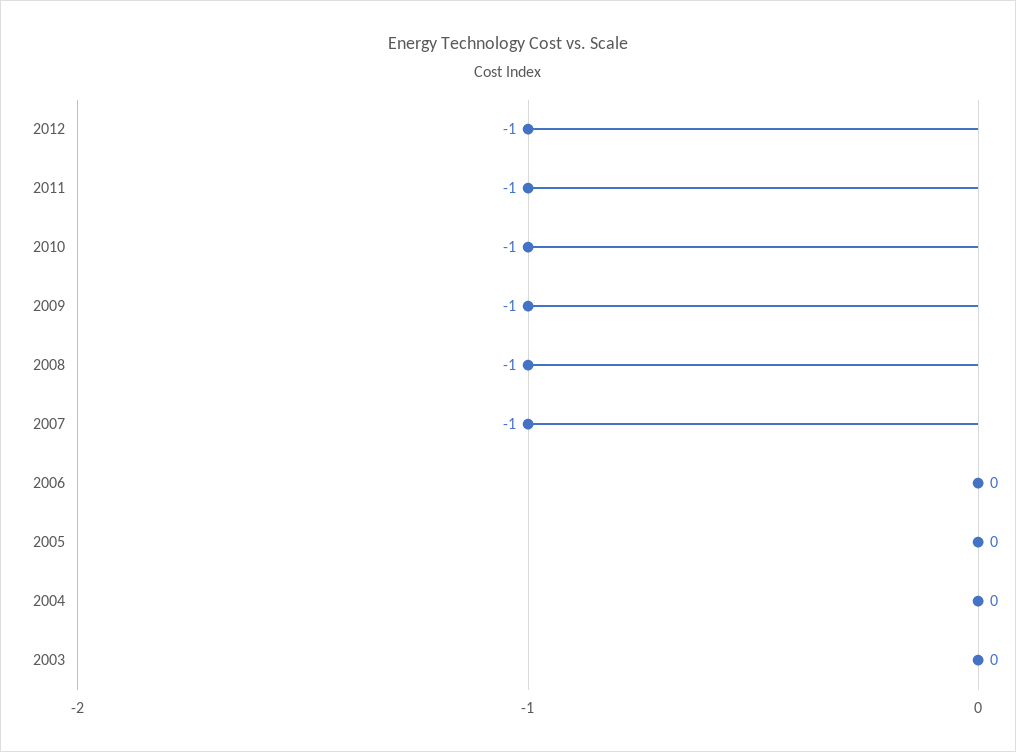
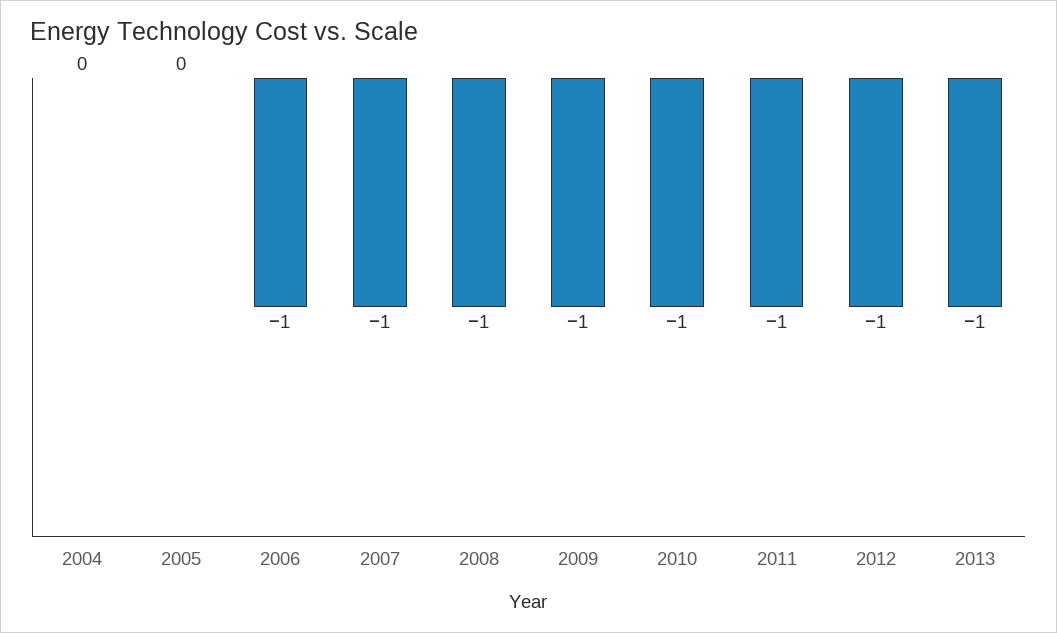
2006: 0 -> -1
2003: 0 -> none
2013: none -> -1

